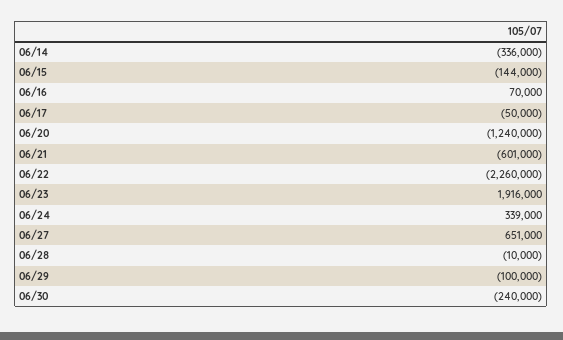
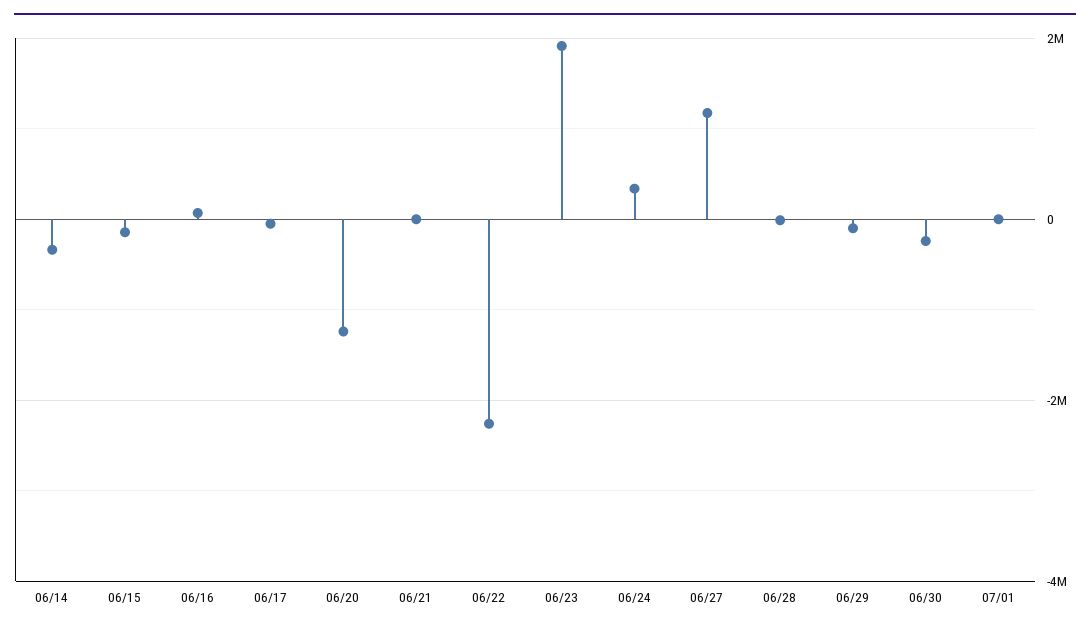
06/21: -601000 -> 0
06/27: 651000 -> 1200000
07/01: none -> 0

